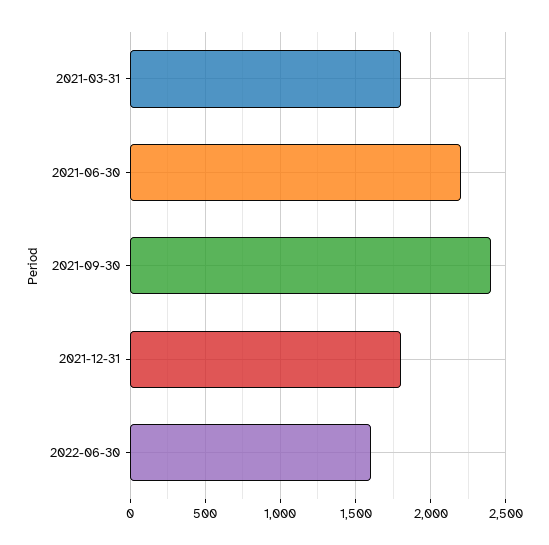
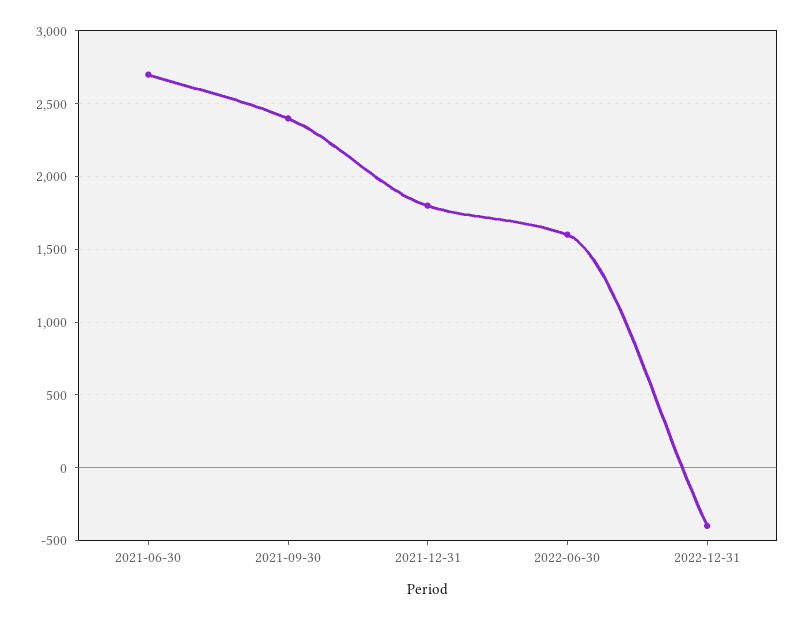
2021-03-31: 1800 -> none
2021-06-30: 2200 -> 2700
2022-12-31: none -> -400

